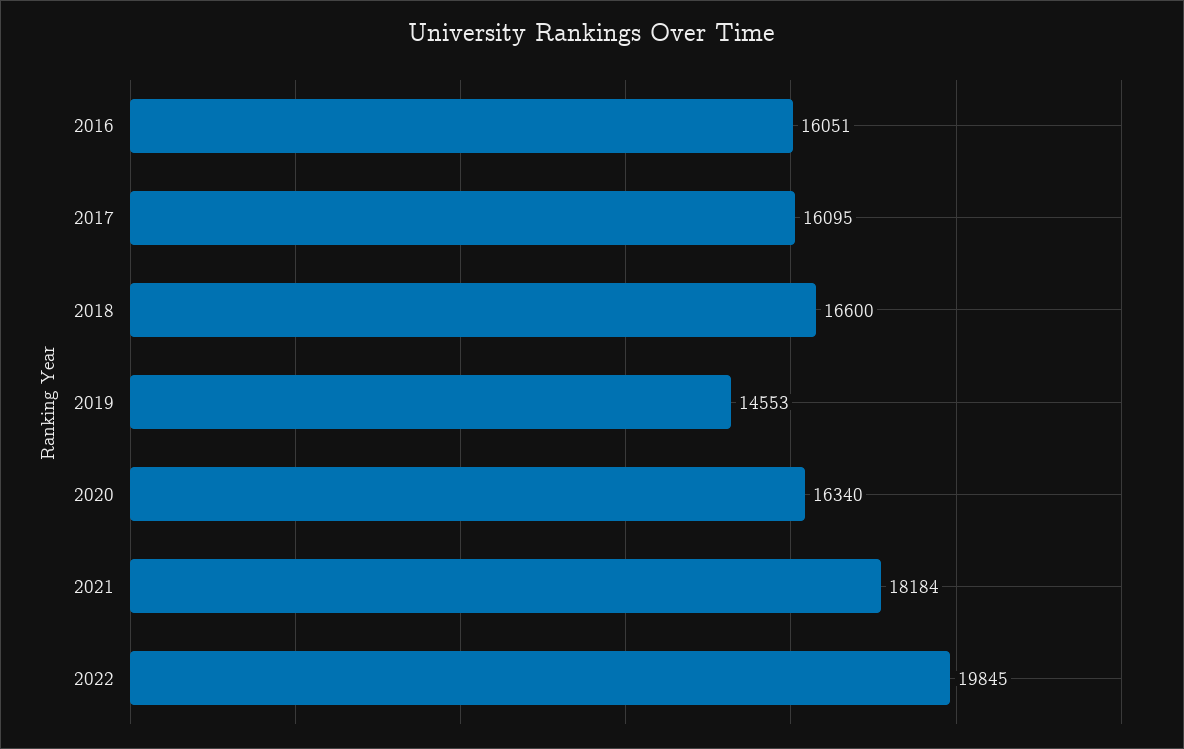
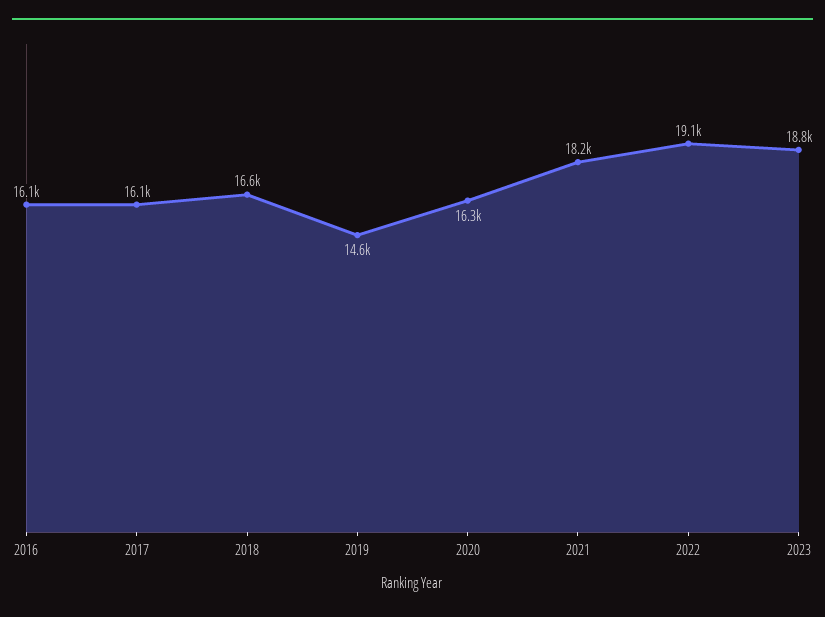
2022: 19845 -> 19100
2023: none -> 18800

